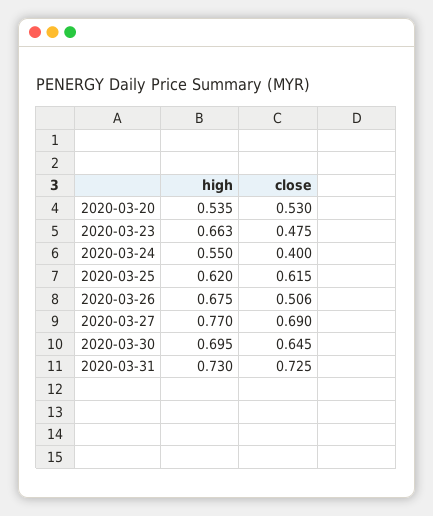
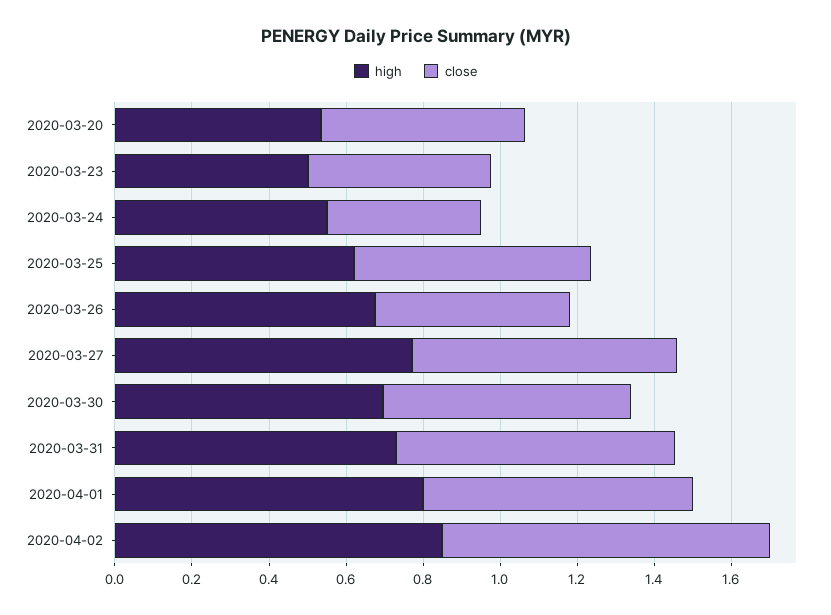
high, 2020-03-23: 0.663 -> 0.5
high, 2020-04-01: none -> 0.8
close, 2020-04-01: none -> 0.7
high, 2020-04-02: none -> 0.85
close, 2020-04-02: none -> 0.85

